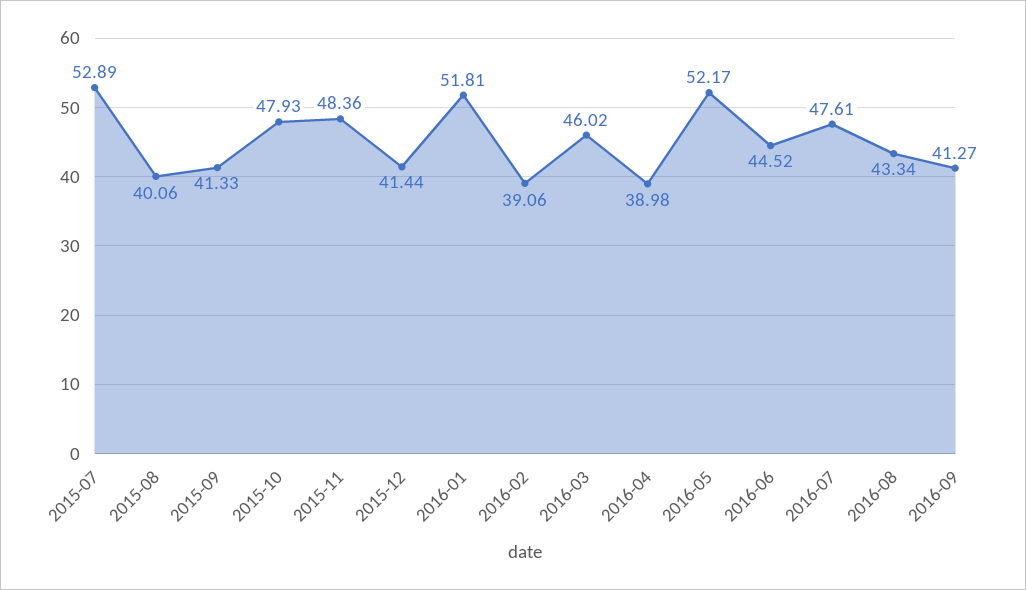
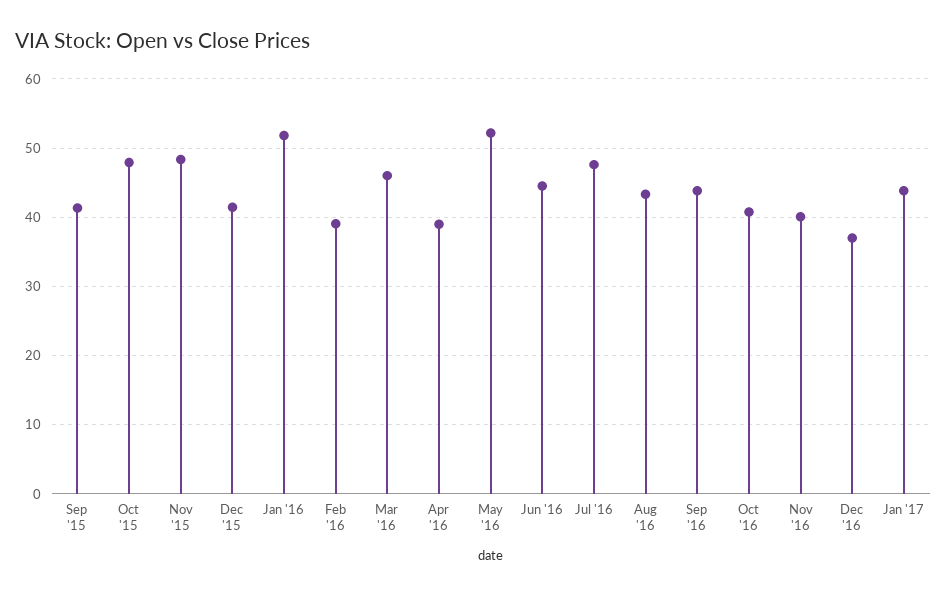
2015-07: 52.89 -> none
2015-08: 40.06 -> none
2016-09: 41.27 -> 44
Oct '16: none -> 41
Nov '16: none -> 40
Dec '16: none -> 37
Jan '17: none -> 44

